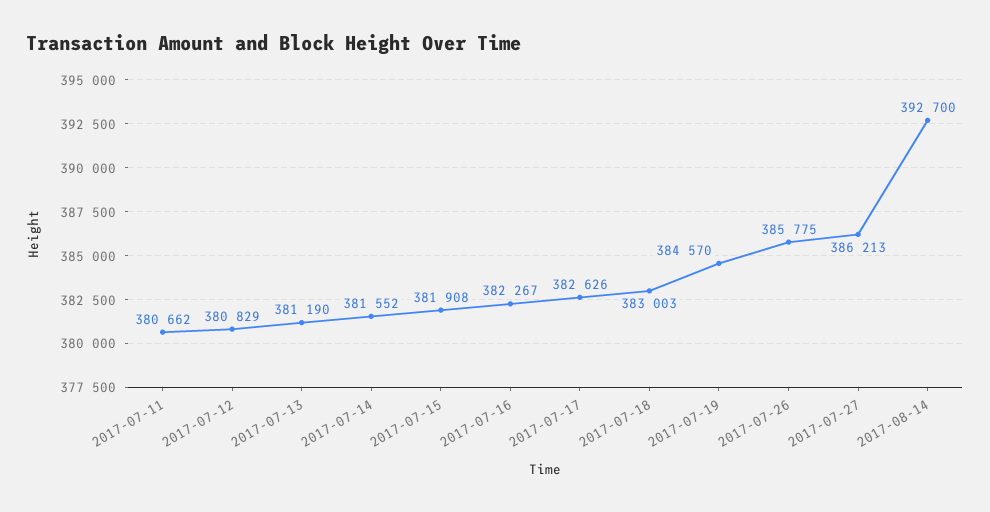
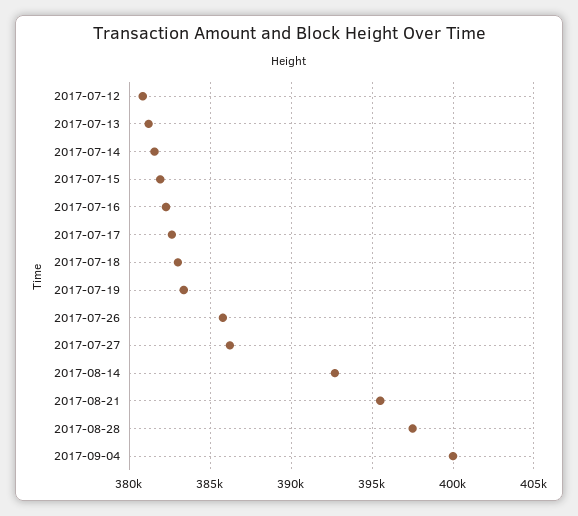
2017-07-11: 380662 -> none
2017-07-19: 384570 -> 383500
2017-08-21: none -> 395500
2017-08-28: none -> 397500
2017-09-04: none -> 400000

